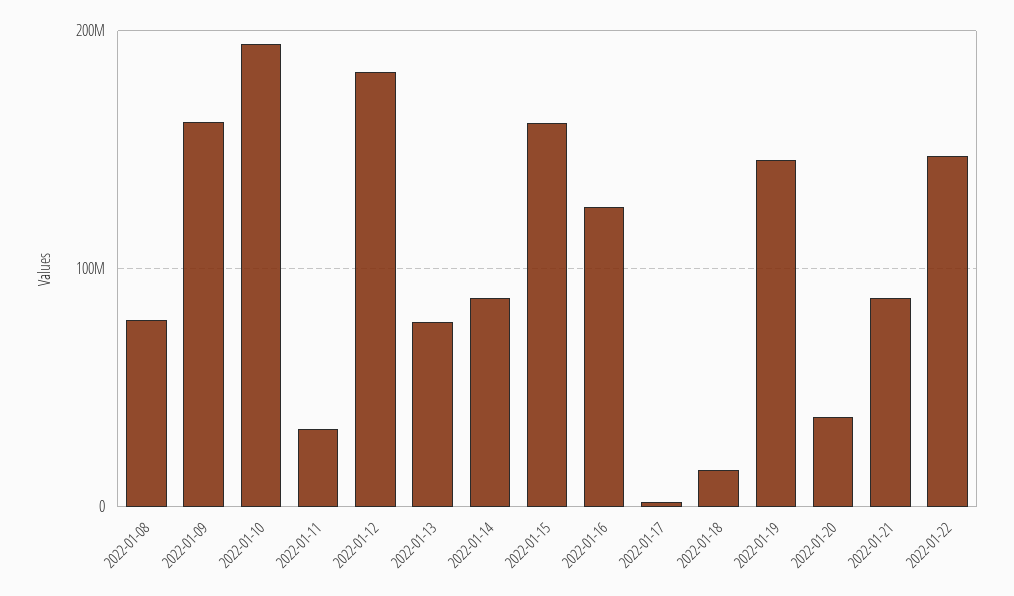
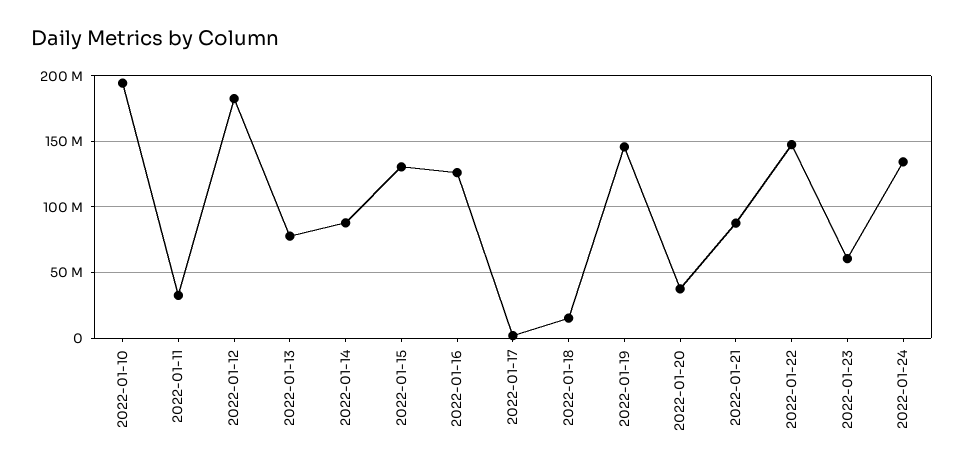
2022-01-08: 80000000 -> none
2022-01-09: 160000000 -> none
2022-01-15: 160000000 -> 130000000
2022-01-23: none -> 60000000
2022-01-24: none -> 135000000

